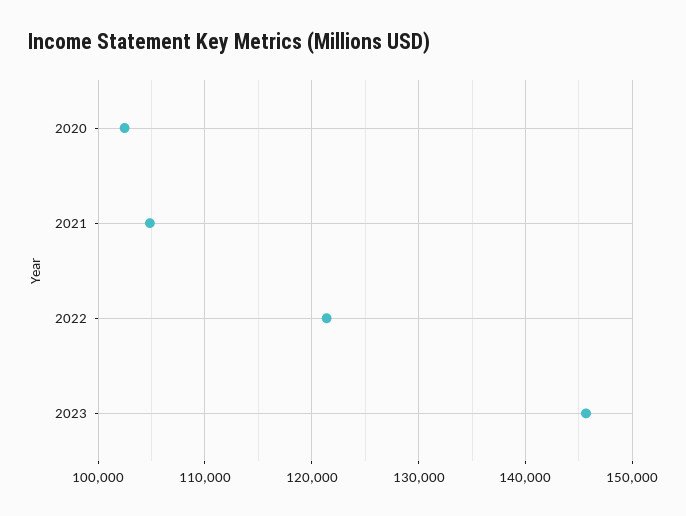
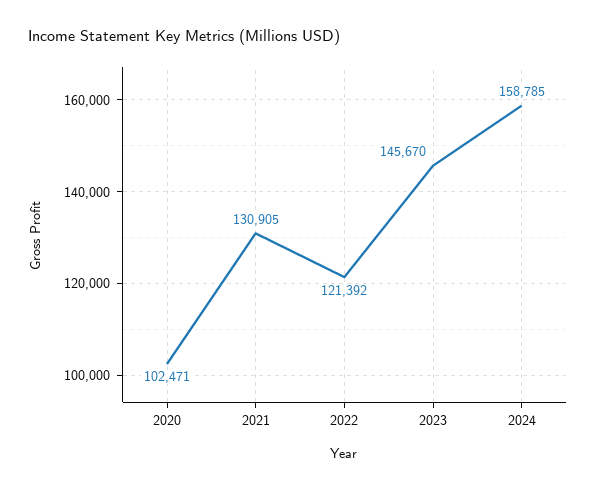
2021: 105000 -> 130905
2024: none -> 158785

